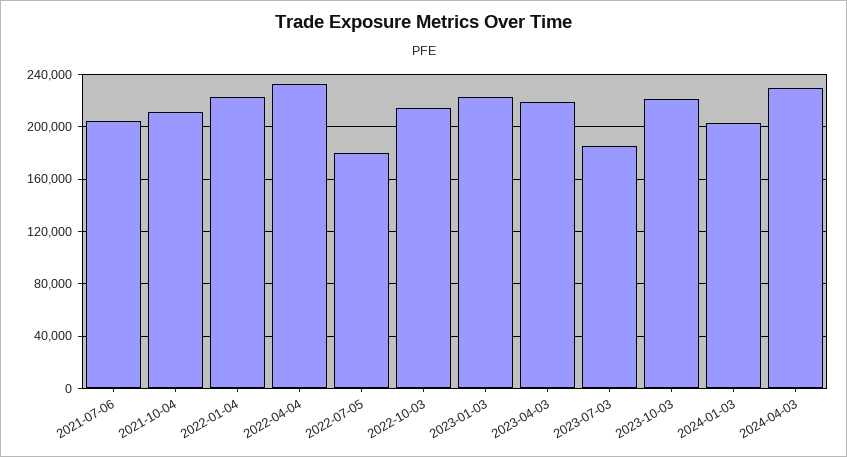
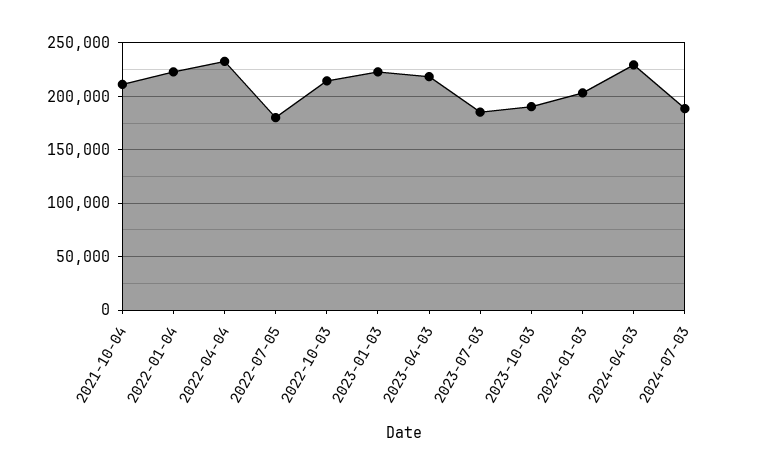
2021-07-06: 205000 -> none
2023-10-03: 220000 -> 190000
2024-07-03: none -> 190000

